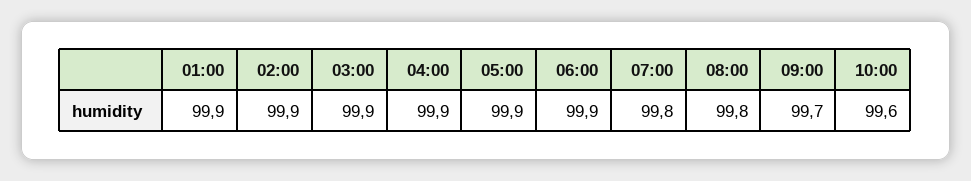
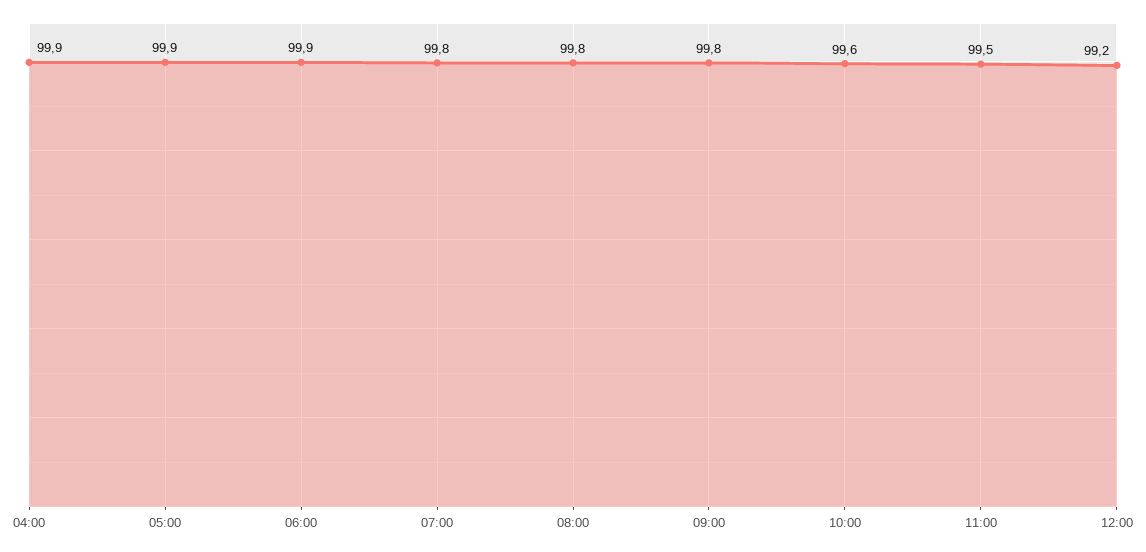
01:00: 99.9 -> none
02:00: 99.9 -> none
03:00: 99.9 -> none
09:00: 99.7 -> 99.8
11:00: none -> 99.5
12:00: none -> 99.2

